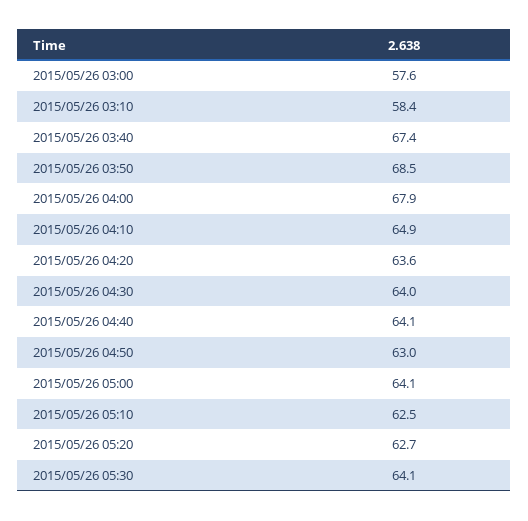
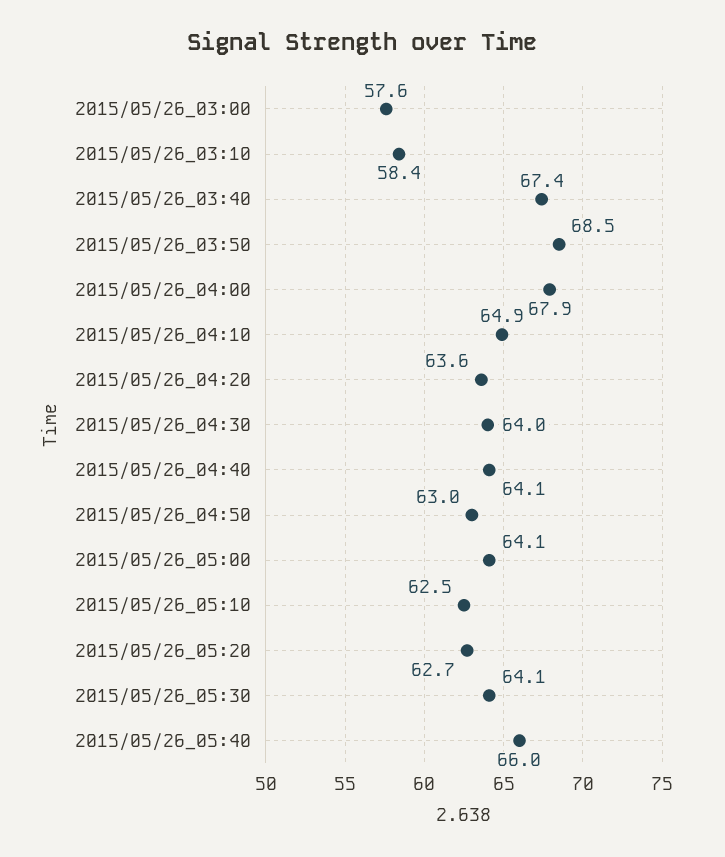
2015/05/26_05:40: none -> 66

